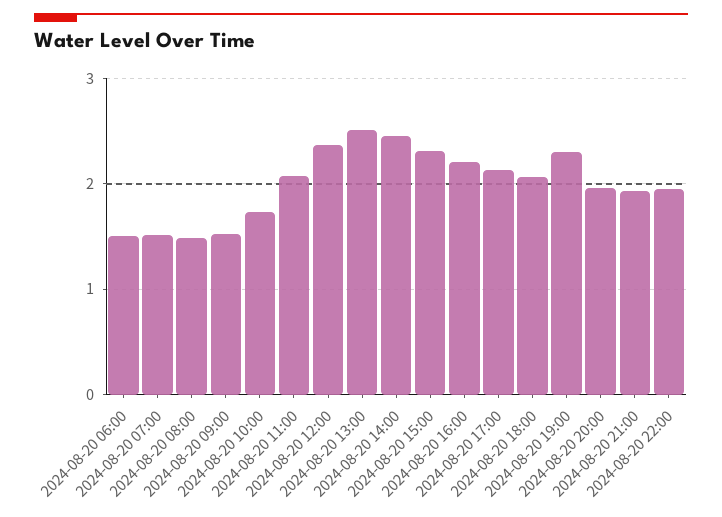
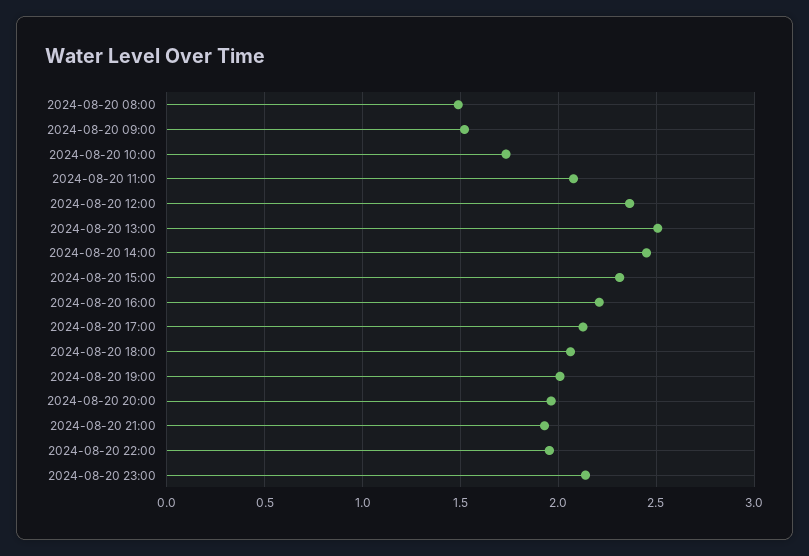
2024-08-20 06:00: 1.5 -> none
2024-08-20 07:00: 1.5 -> none
2024-08-20 19:00: 2.3 -> 2
2024-08-20 23:00: none -> 2.15

